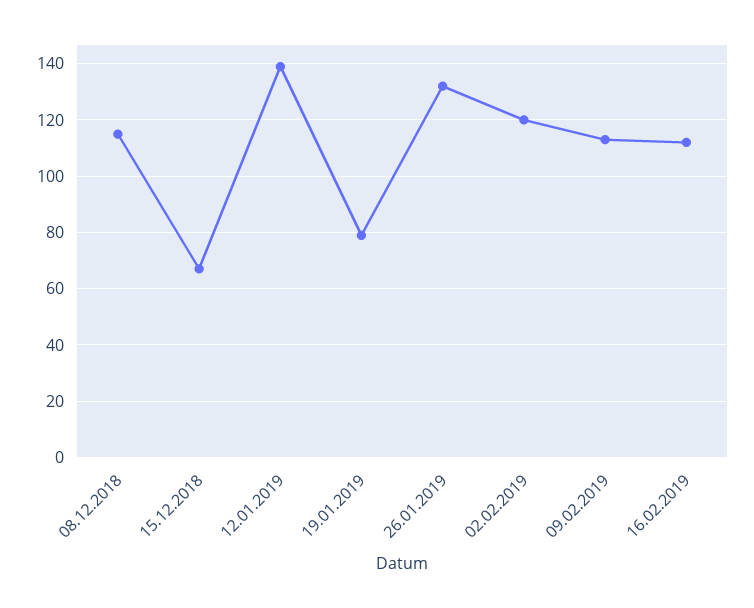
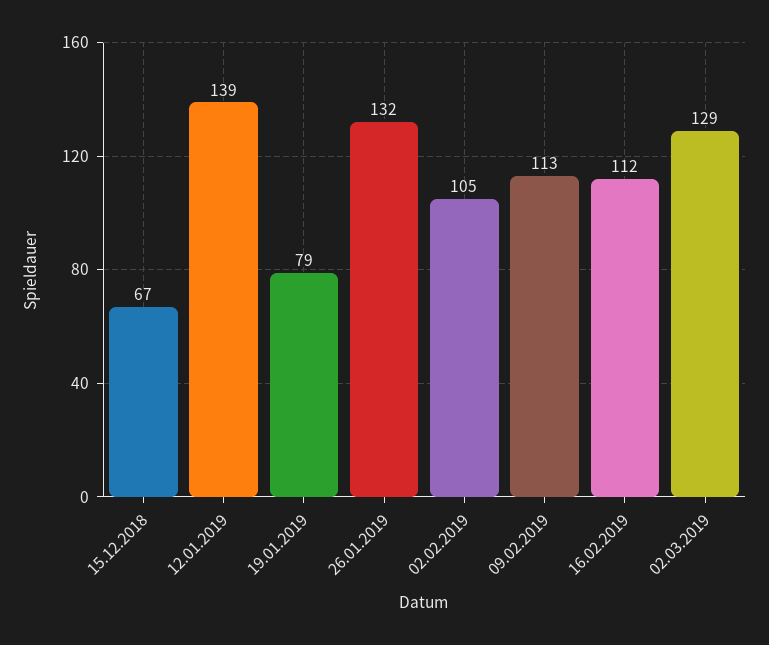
08.12.2018: 115 -> none
02.02.2019: 120 -> 105
02.03.2019: none -> 129

